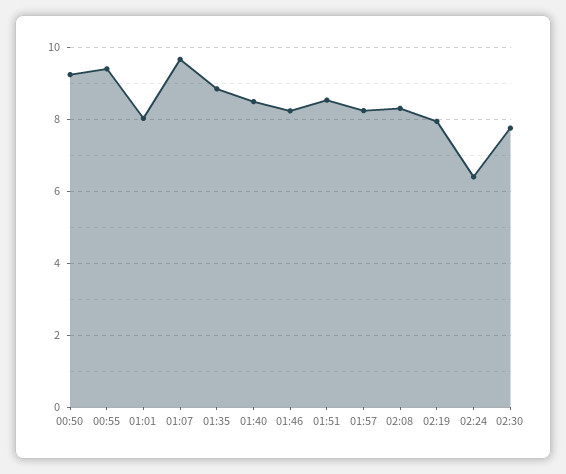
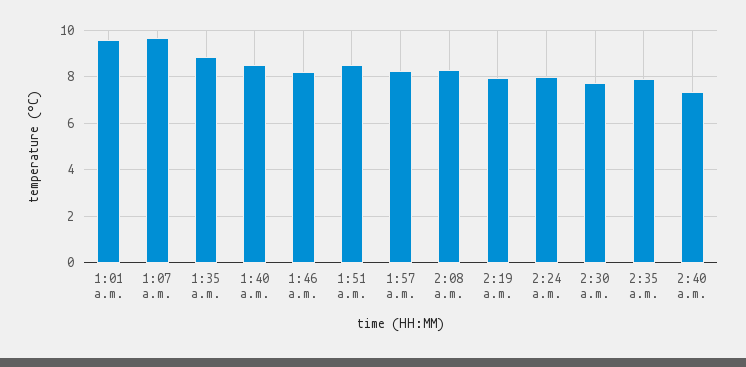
00:50: 9.2 -> none
00:55: 9.4 -> none
01:01: 8 -> 9.5
02:24: 6.4 -> 8
2:35 a.m.: none -> 8
2:40 a.m.: none -> 7.5

